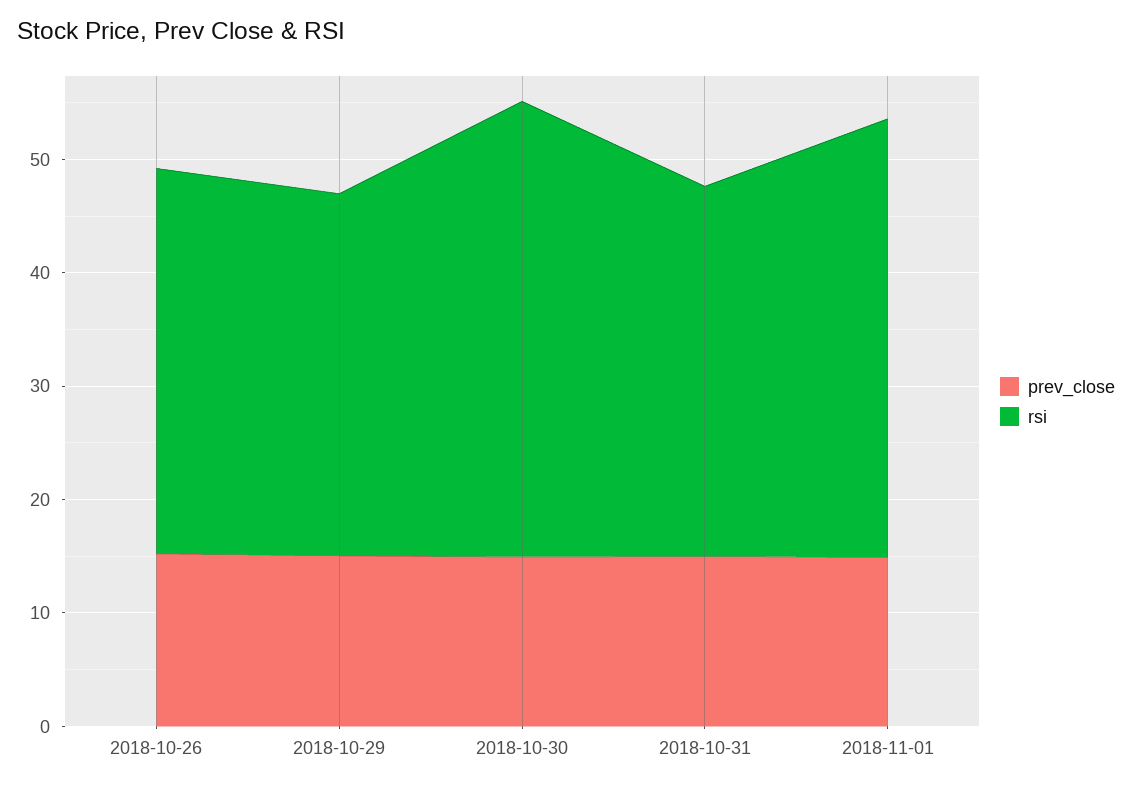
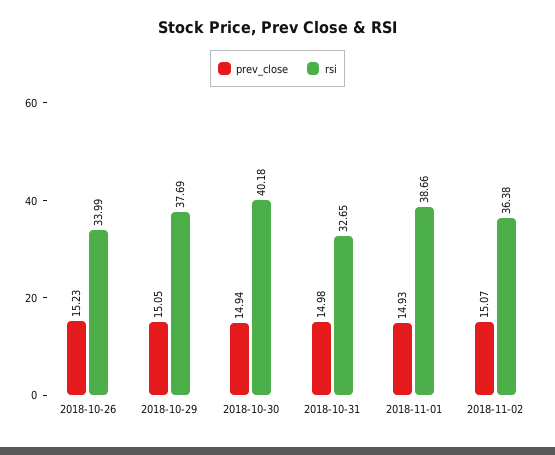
rsi, 2018-10-29: 32 -> 37.69
prev_close, 2018-11-02: none -> 15.07
rsi, 2018-11-02: none -> 36.38

